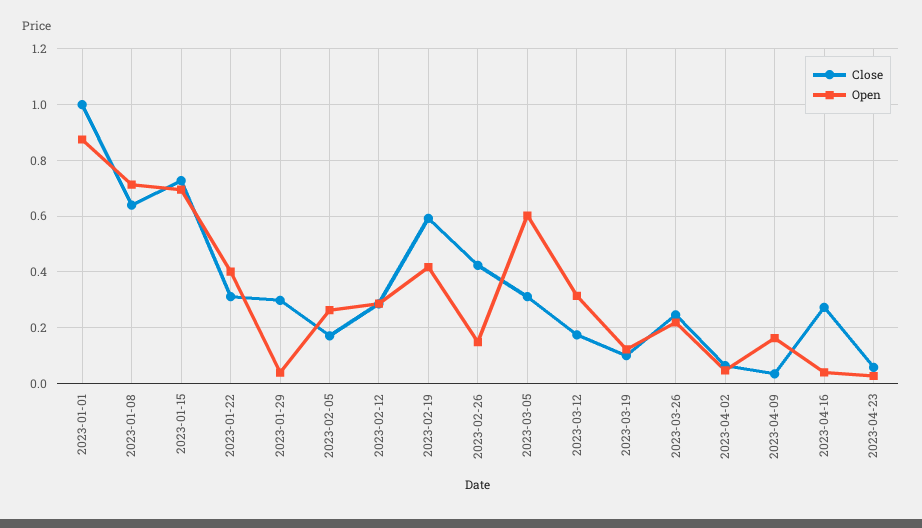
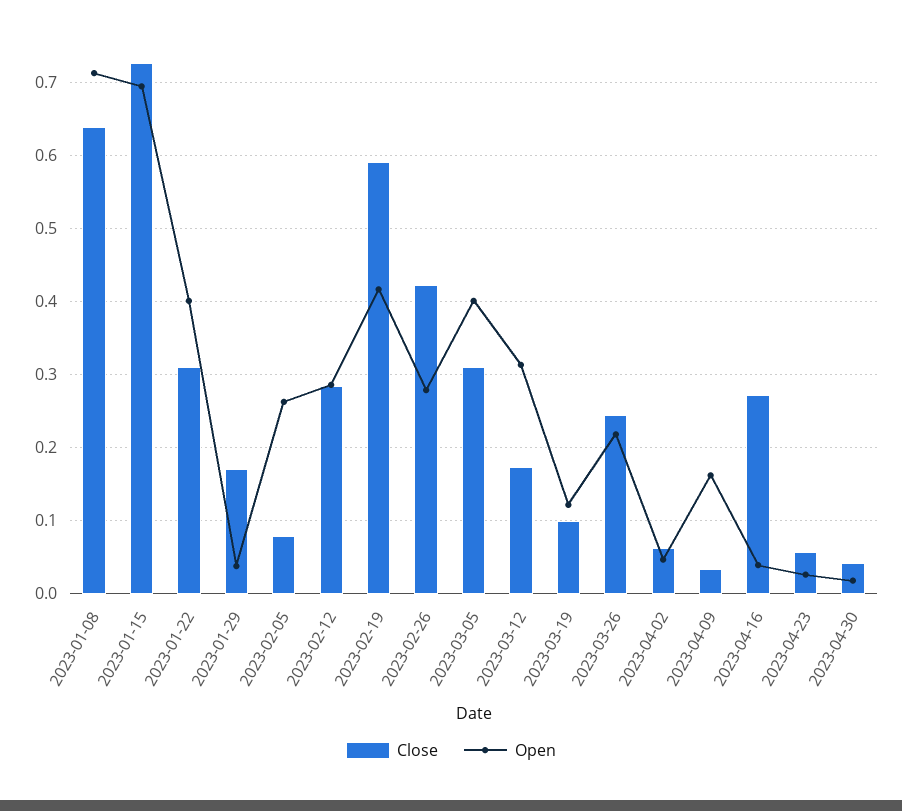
Close, 2023-01-01: 1 -> none
Open, 2023-01-01: 0.875 -> none
Close, 2023-01-29: 0.3 -> 0.17
Close, 2023-02-05: 0.175 -> 0.08
Open, 2023-02-26: 0.15 -> 0.28
Open, 2023-03-05: 0.6 -> 0.4
Close, 2023-04-30: none -> 0.04
Open, 2023-04-30: none -> 0.02

